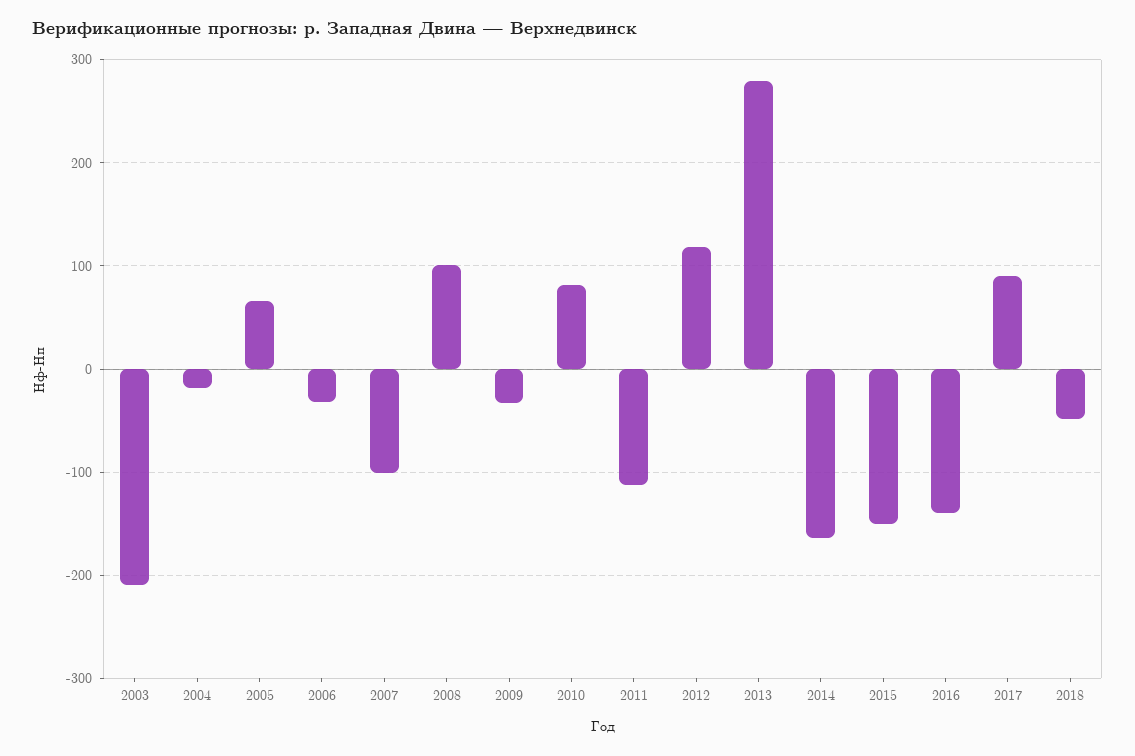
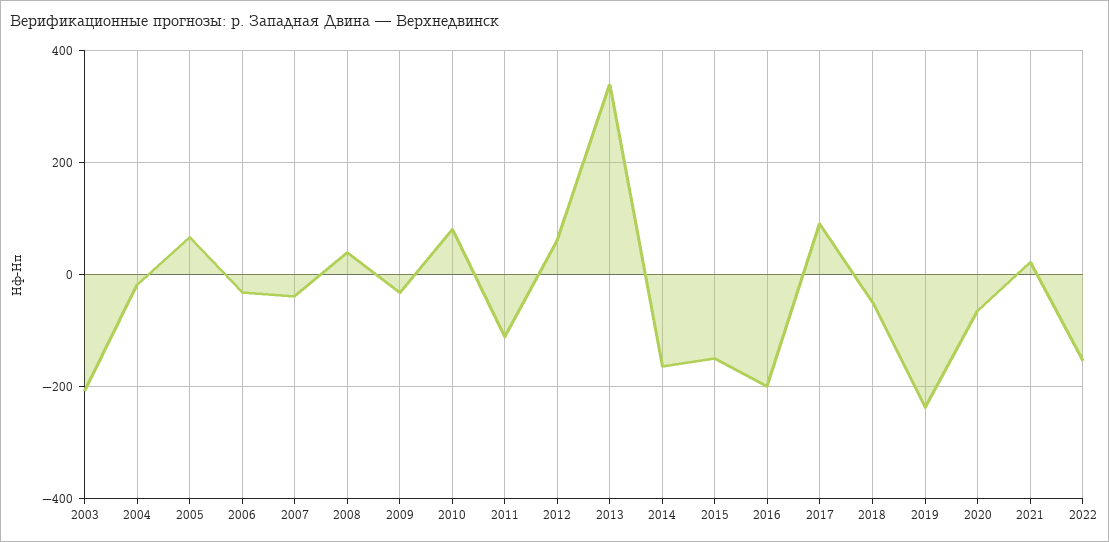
2007: -100 -> -40
2008: 100 -> 40
2012: 120 -> 60
2013: 280 -> 340
2016: -140 -> -200
2019: none -> -240
2020: none -> -60
2021: none -> 20
2022: none -> -160

